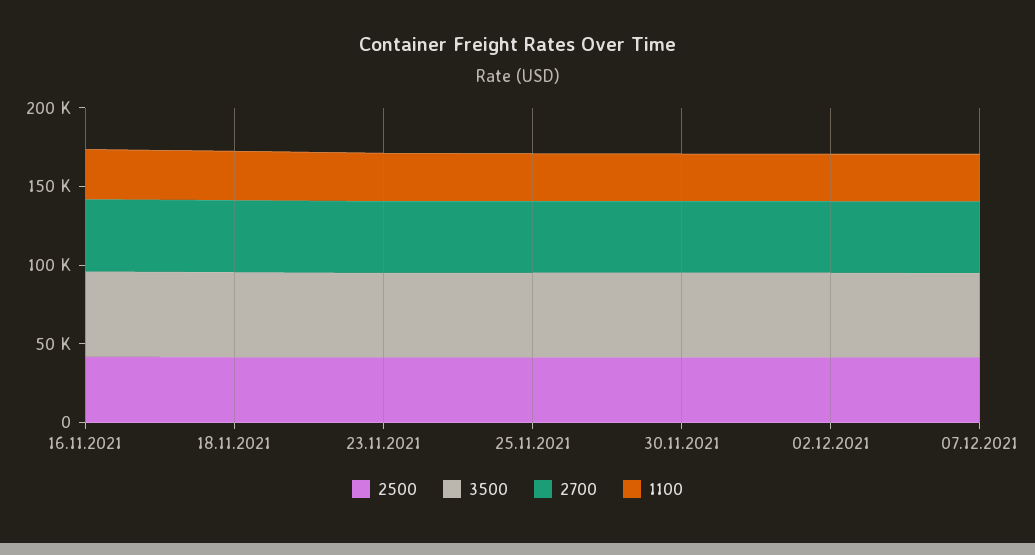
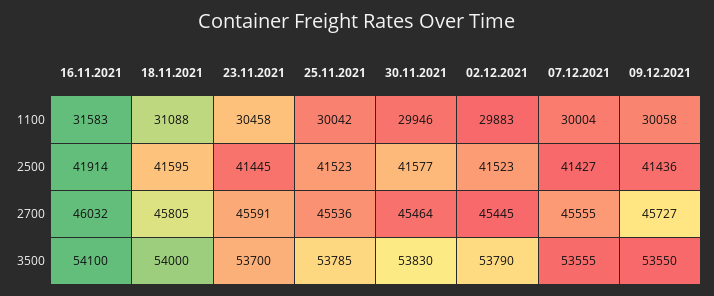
1100, 09.12.2021: none -> 30058
2500, 09.12.2021: none -> 41436
2700, 09.12.2021: none -> 45727
3500, 09.12.2021: none -> 53550

